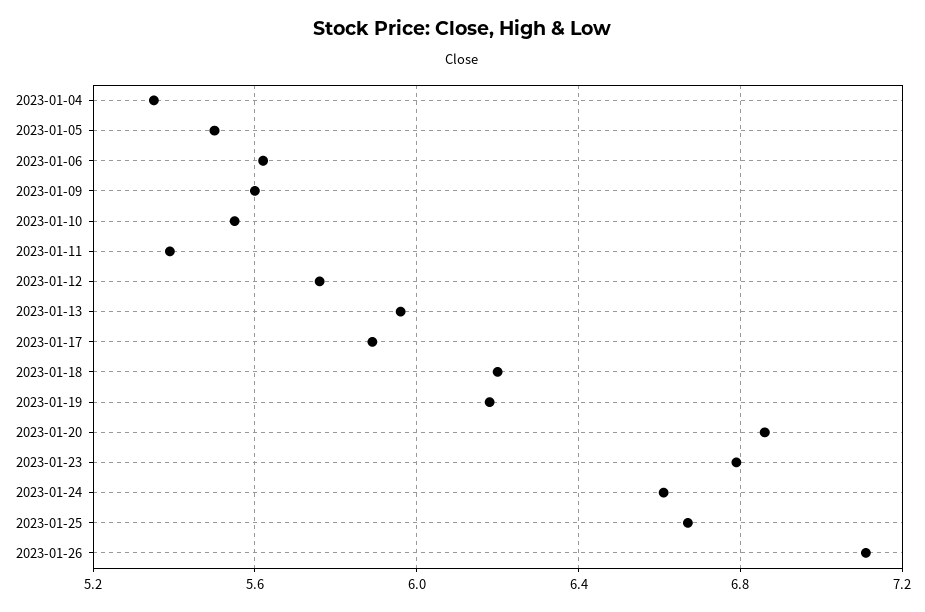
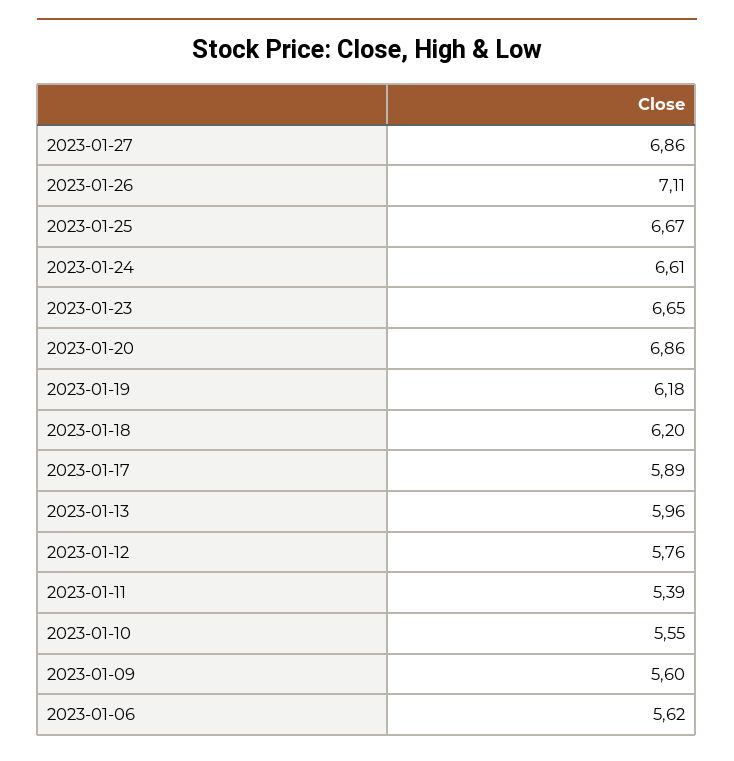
2023-01-04: 5.35 -> none
2023-01-05: 5.5 -> none
2023-01-23: 6.8 -> 6.65
2023-01-27: none -> 6.86

